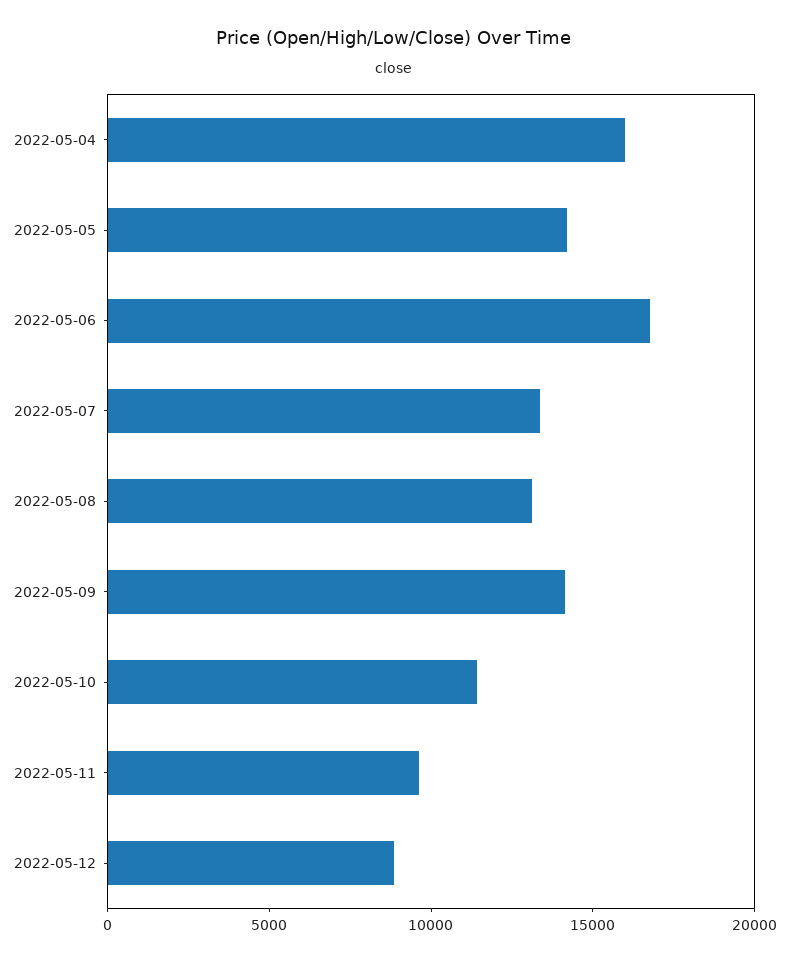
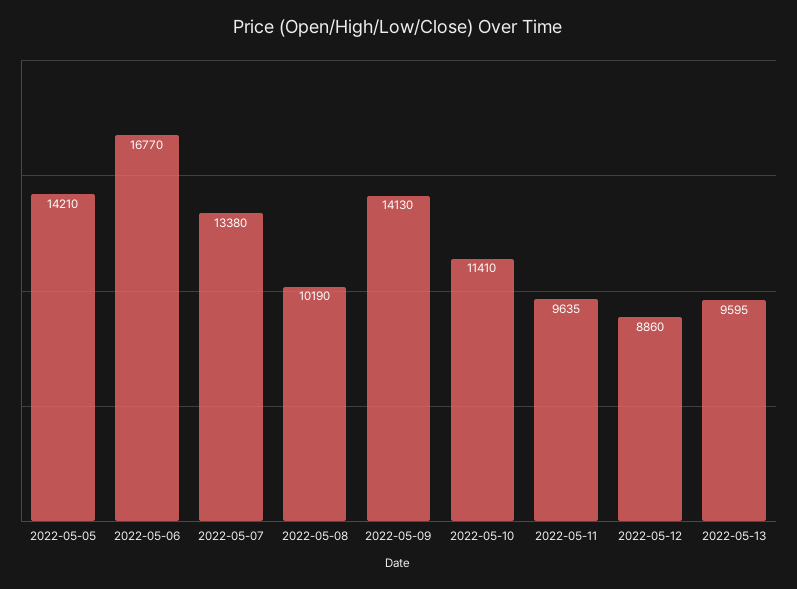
2022-05-04: 16000 -> none
2022-05-08: 13000 -> 10190
2022-05-13: none -> 9595

